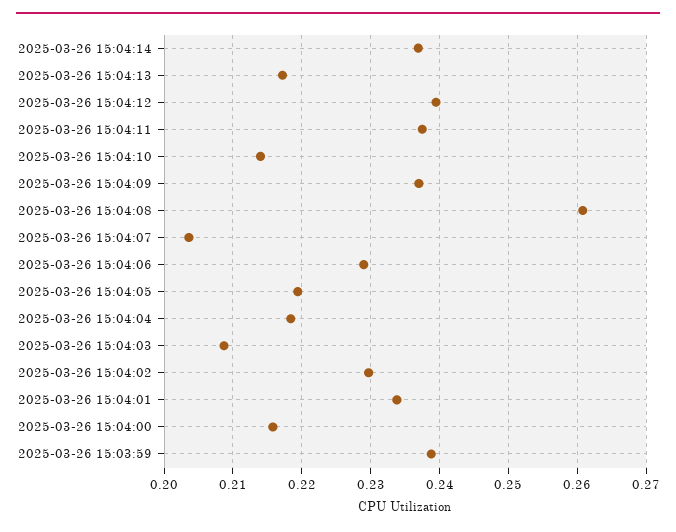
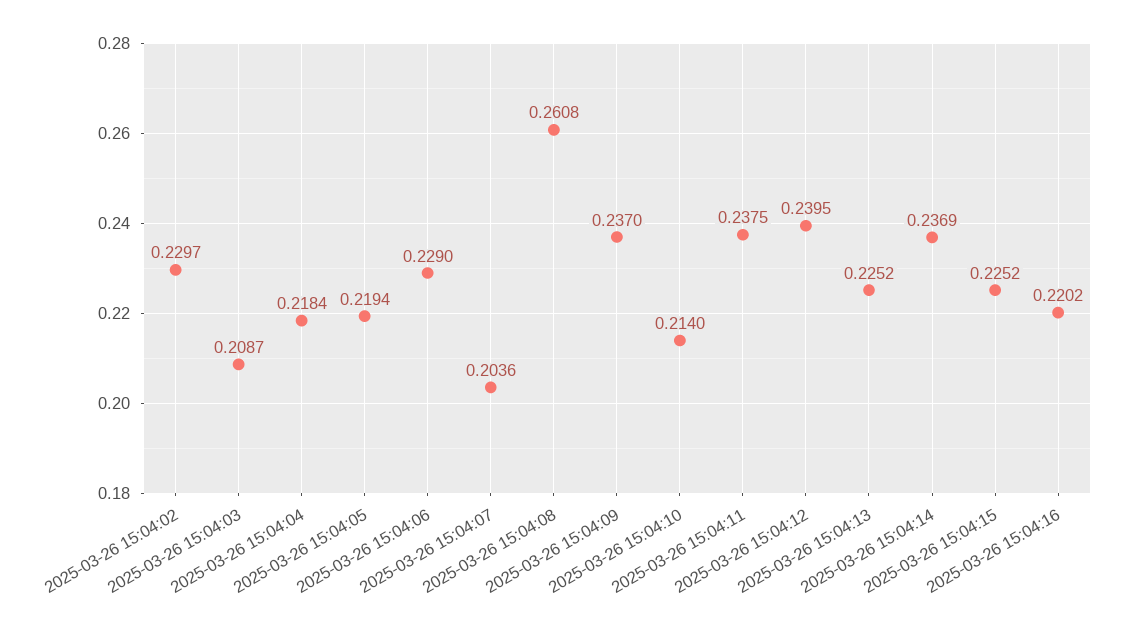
2025-03-26 15:04:13: 0.217 -> 0.2252
2025-03-26 15:04:01: 0.234 -> none
2025-03-26 15:04:00: 0.216 -> none
2025-03-26 15:03:59: 0.239 -> none
2025-03-26 15:04:15: none -> 0.2252
2025-03-26 15:04:16: none -> 0.2202

